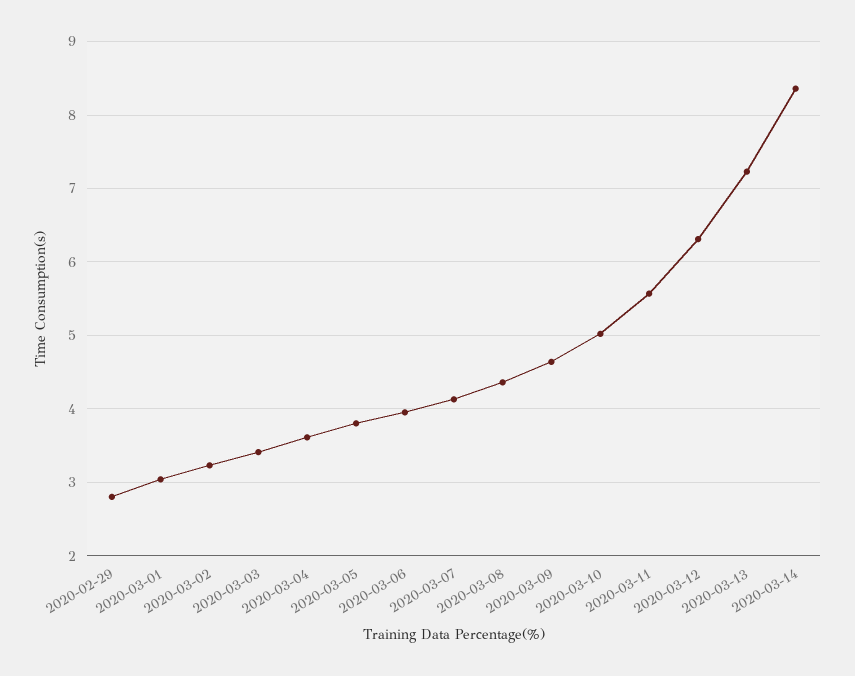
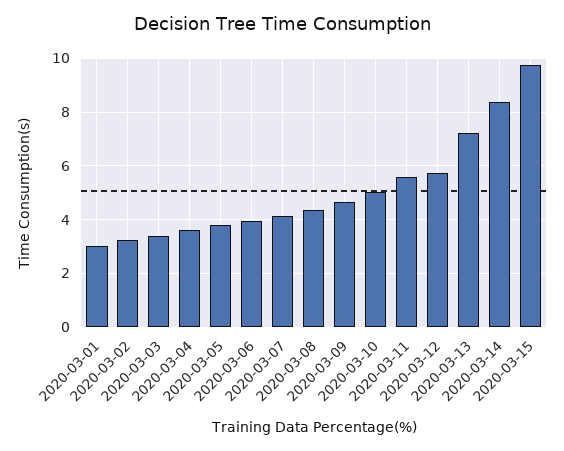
2020-02-29: 2.8 -> none
2020-03-12: 6.3 -> 5.75
2020-03-15: none -> 9.75

